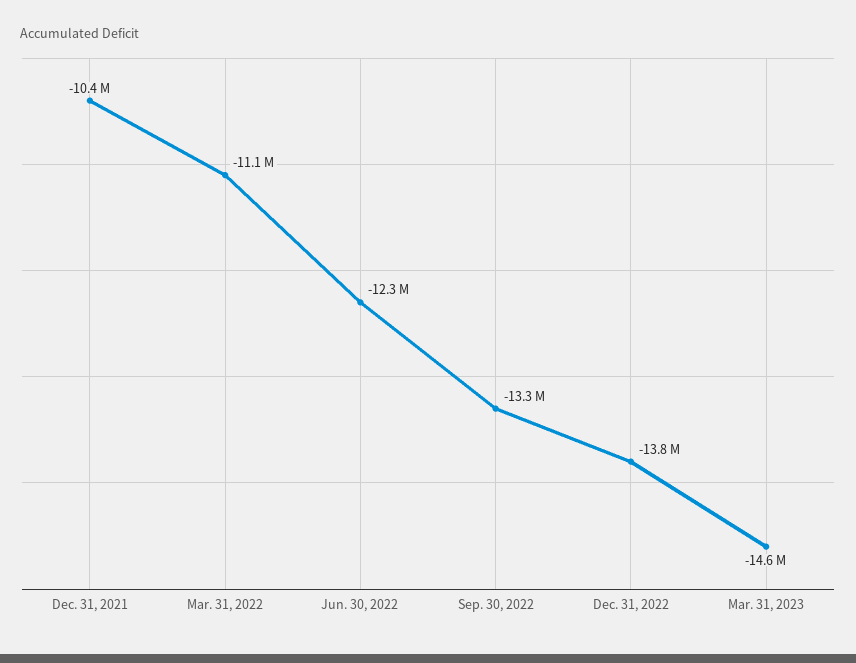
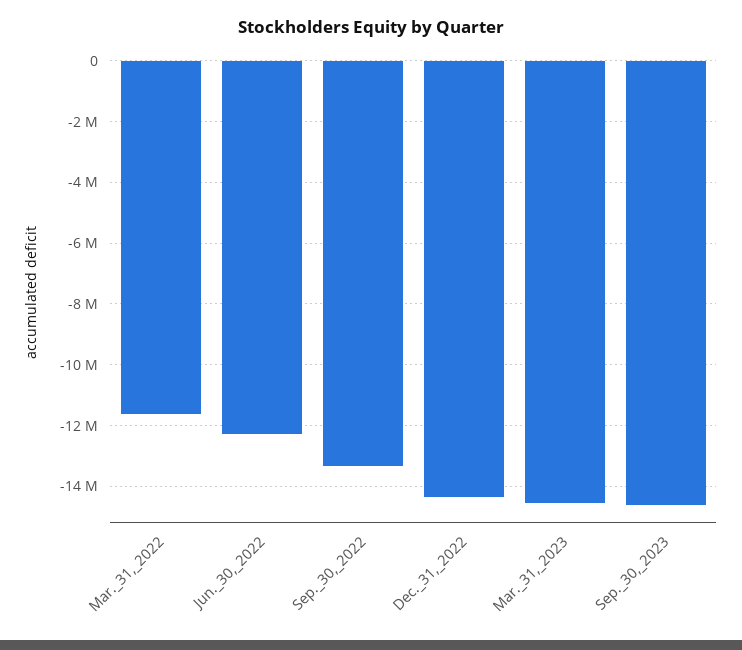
Dec. 31, 2021: -10400000 -> none
Mar. 31, 2022: -11100000 -> -11600000
Dec. 31, 2022: -13800000 -> -14400000
Sep._30,_2023: none -> -14600000

